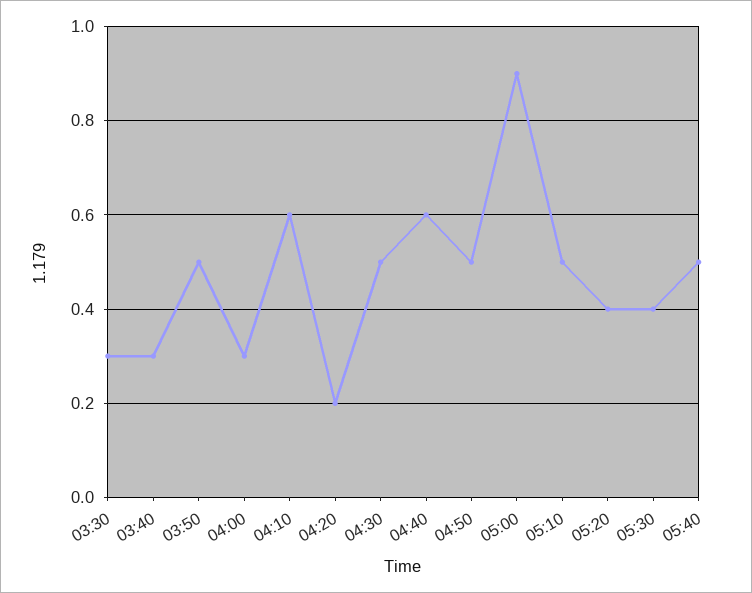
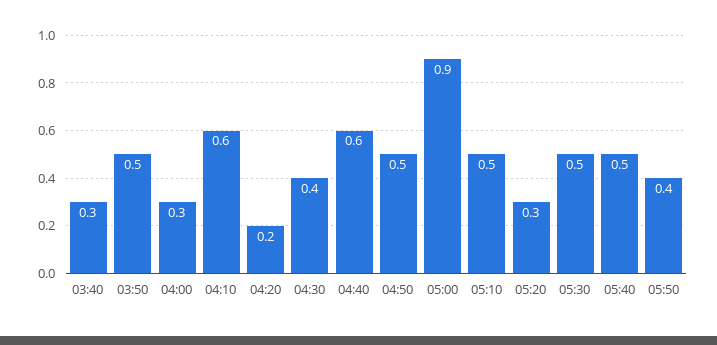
03:30: 0.3 -> none
04:30: 0.5 -> 0.4
05:20: 0.4 -> 0.3
05:30: 0.4 -> 0.5
05:50: none -> 0.4

